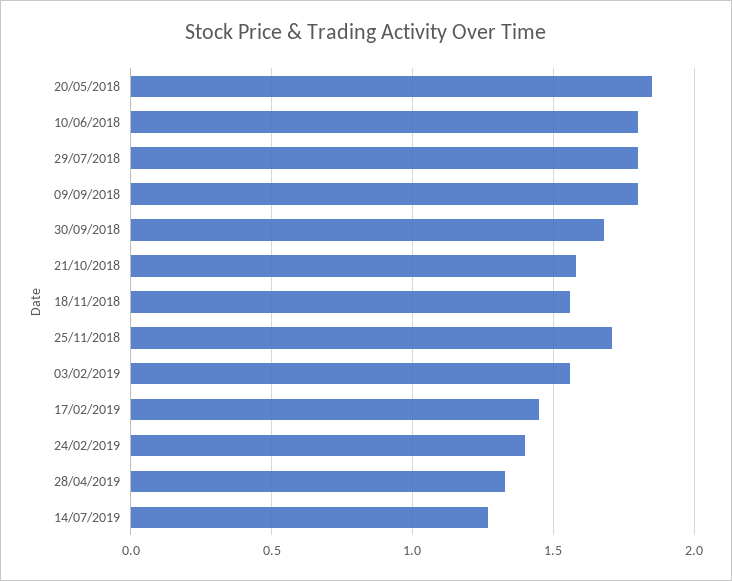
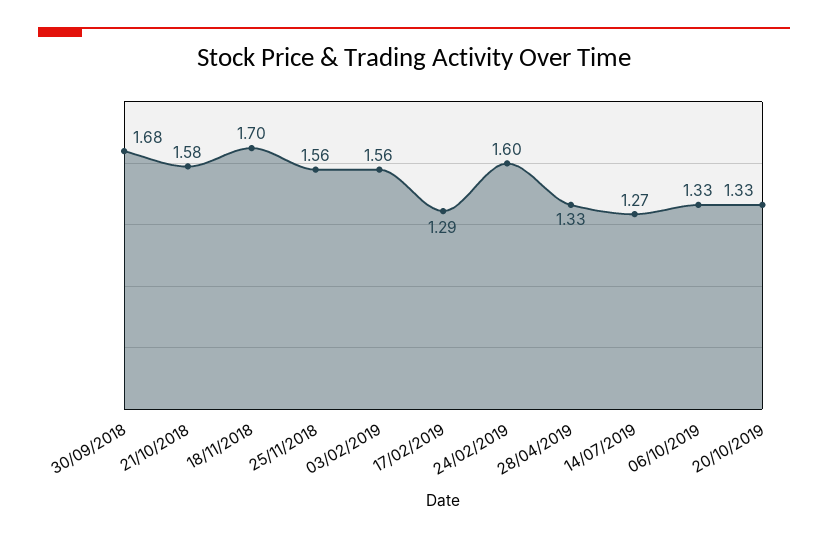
20/05/2018: 1.85 -> none
10/06/2018: 1.8 -> none
29/07/2018: 1.8 -> none
09/09/2018: 1.8 -> none
18/11/2018: 1.55 -> 1.7
25/11/2018: 1.7 -> 1.56
17/02/2019: 1.45 -> 1.29
24/02/2019: 1.4 -> 1.6
06/10/2019: none -> 1.33
20/10/2019: none -> 1.33

